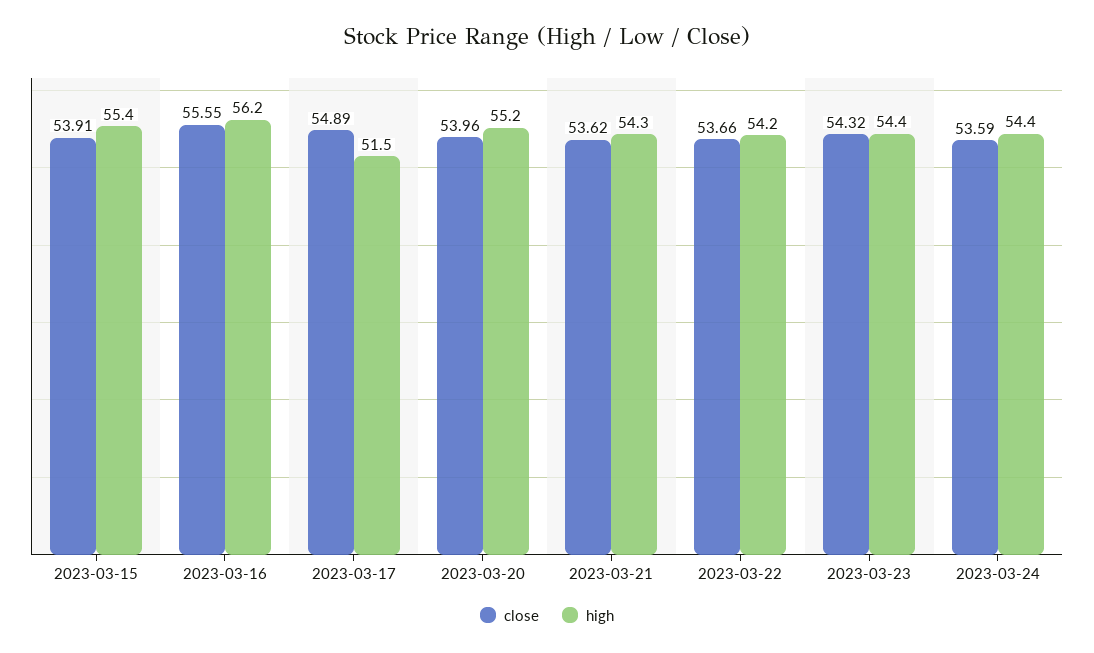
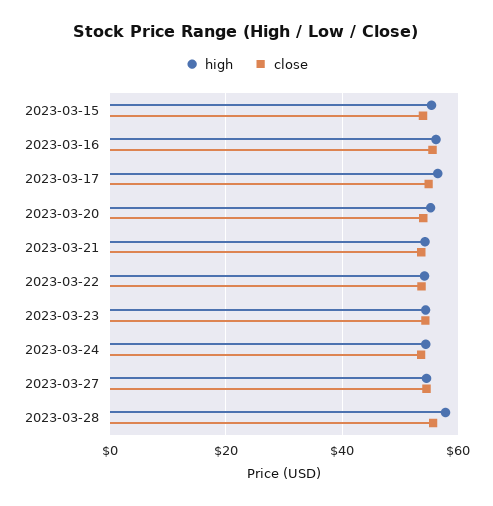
high, 2023-03-17: 51.5 -> 56
high, 2023-03-27: none -> 54
close, 2023-03-27: none -> 54
high, 2023-03-28: none -> 58
close, 2023-03-28: none -> 56

